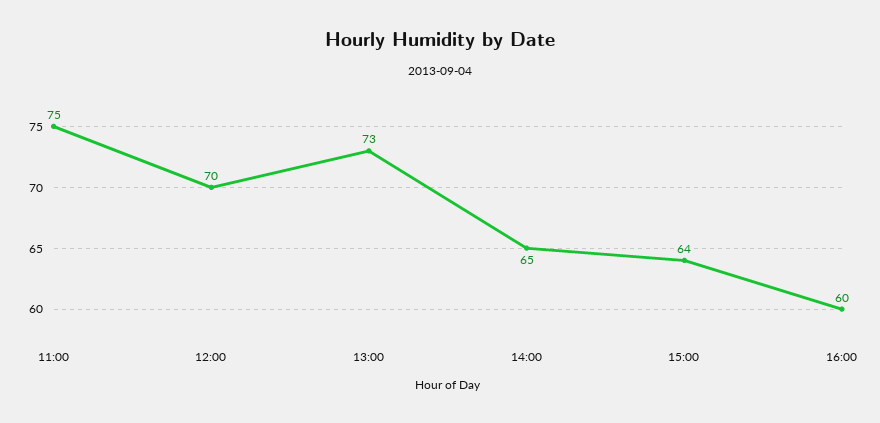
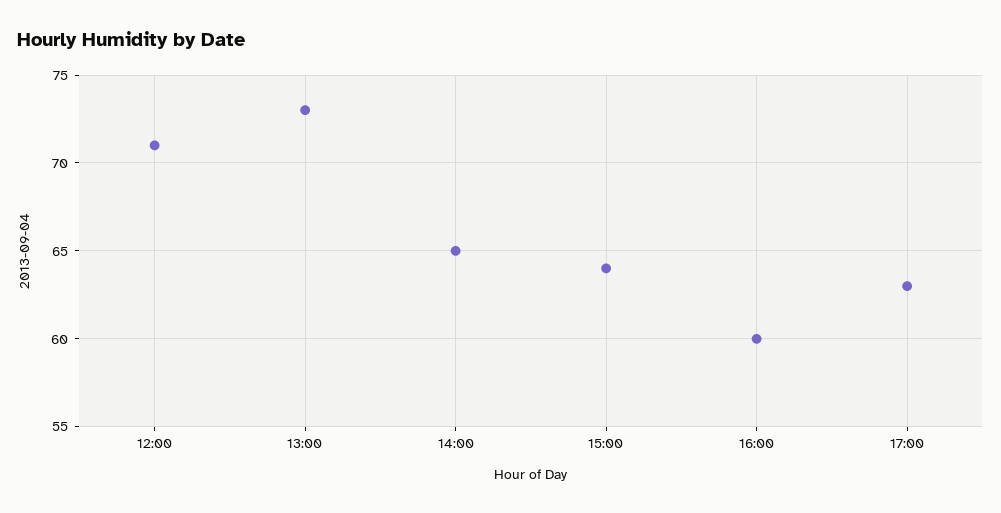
11:00: 75 -> none
12:00: 70 -> 71
17:00: none -> 63

